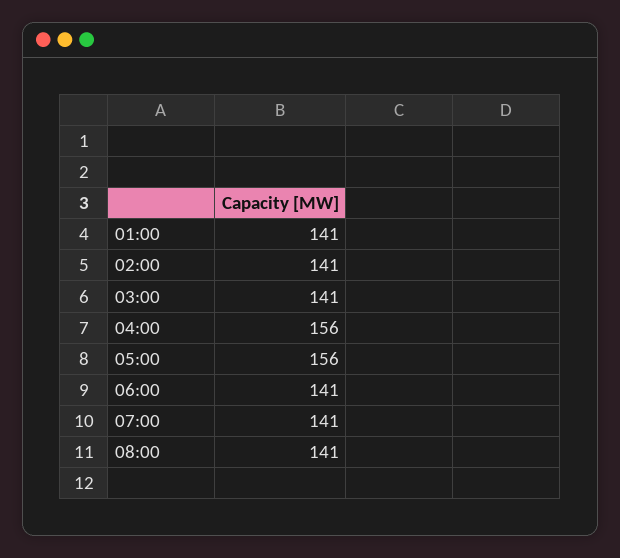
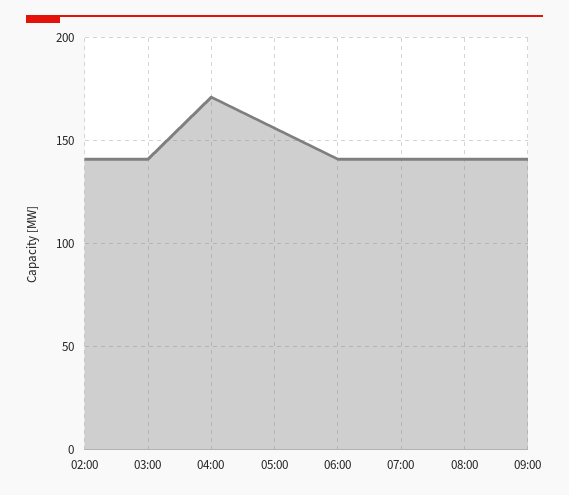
01:00: 141 -> none
04:00: 156 -> 170
09:00: none -> 140

